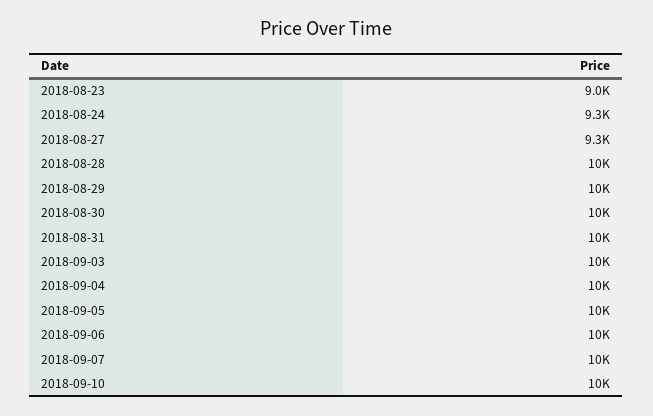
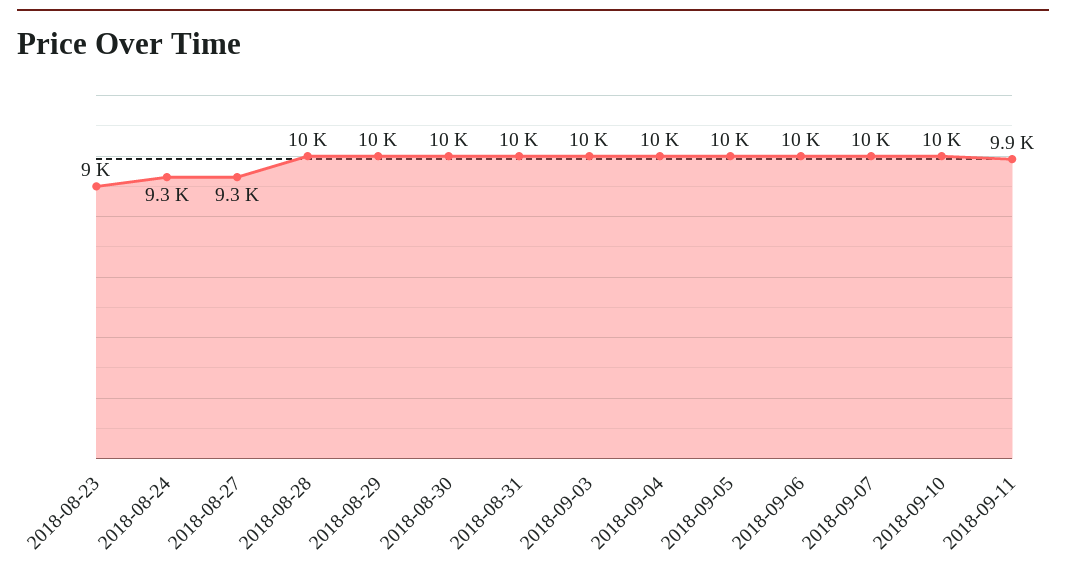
2018-09-11: none -> 9900

